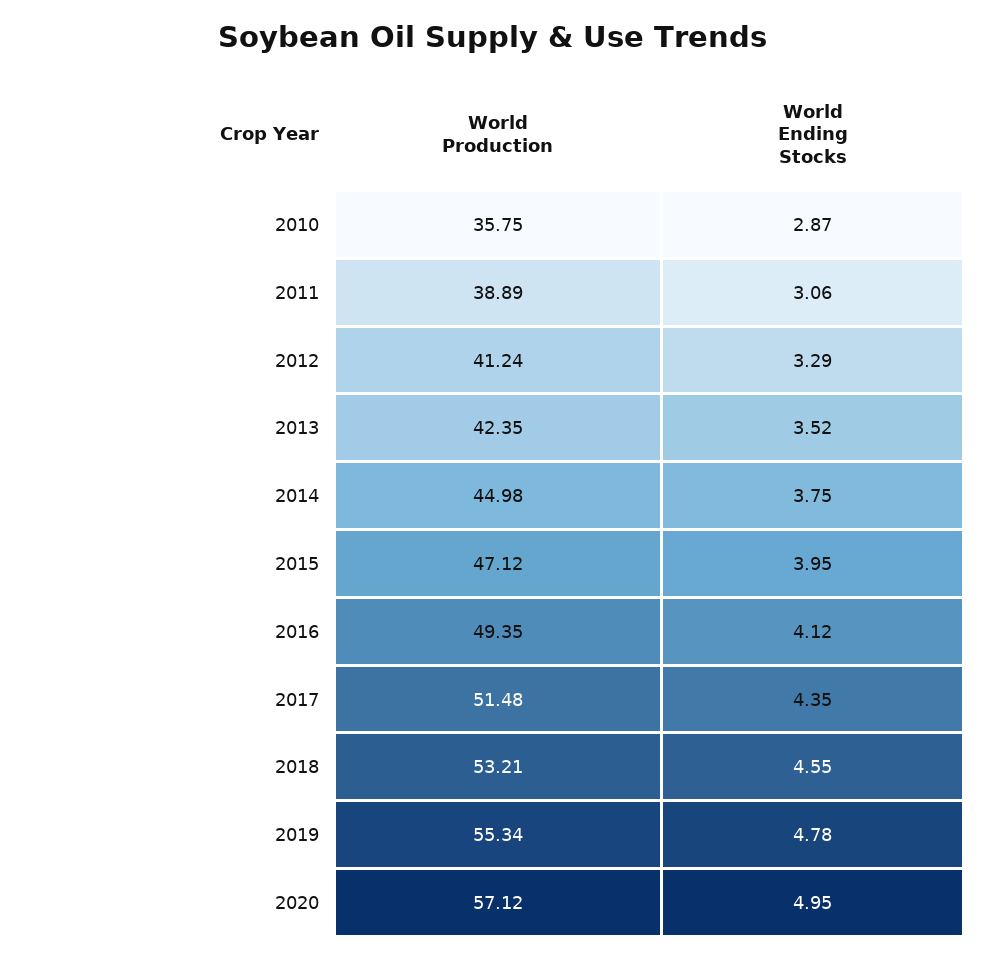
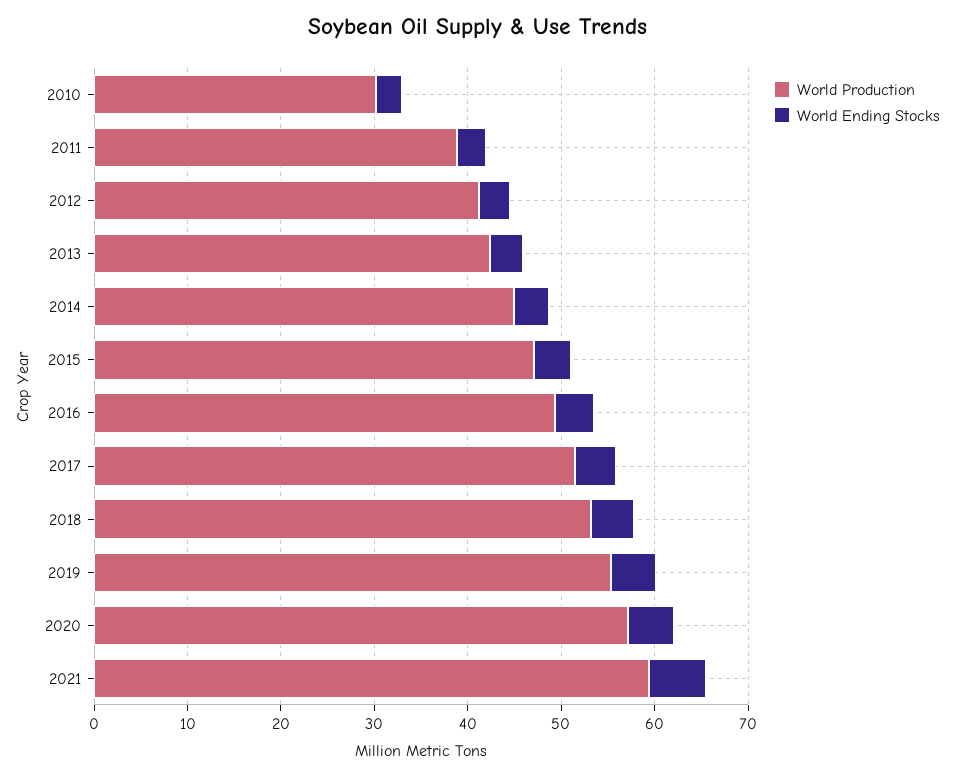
World Production, 2010: 35.75 -> 30
World Production, 2021: none -> 60
World Ending Stocks, 2021: none -> 6

